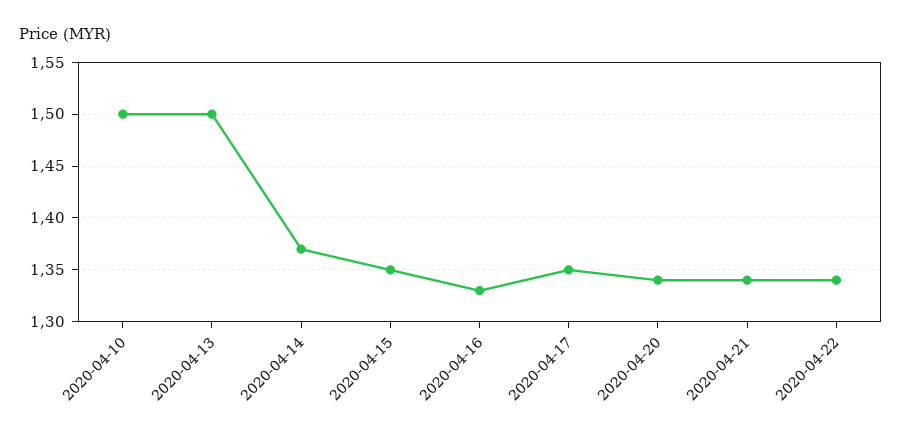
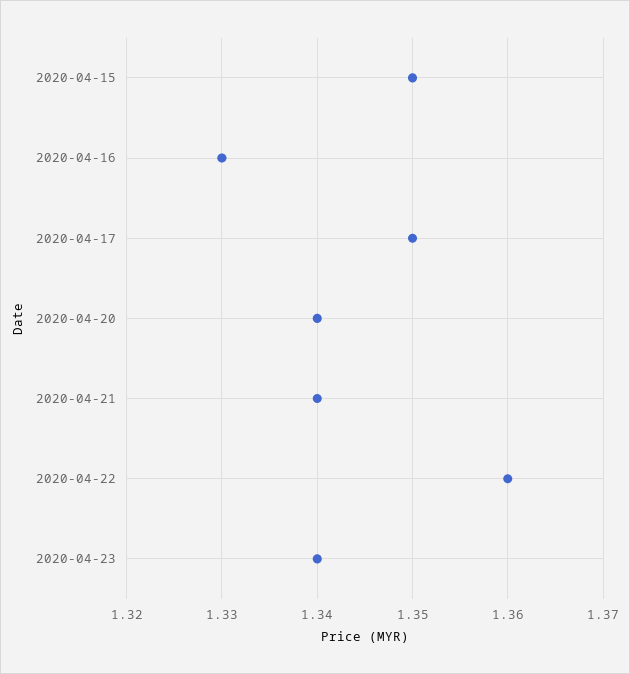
2020-04-10: 1.5 -> none
2020-04-13: 1.5 -> none
2020-04-14: 1.37 -> none
2020-04-22: 1.34 -> 1.36
2020-04-23: none -> 1.34

